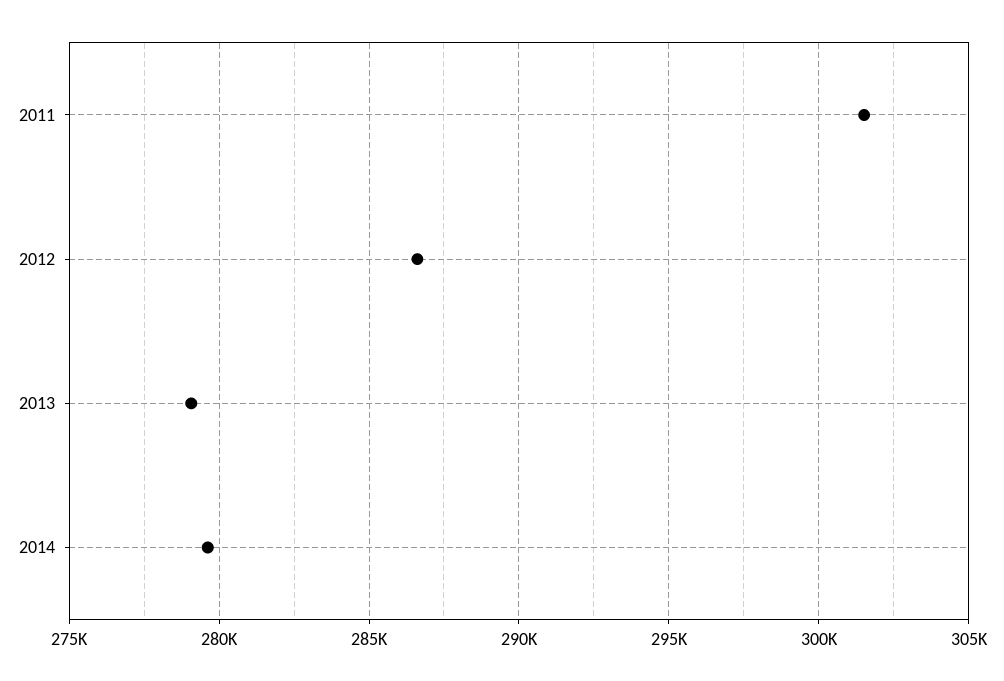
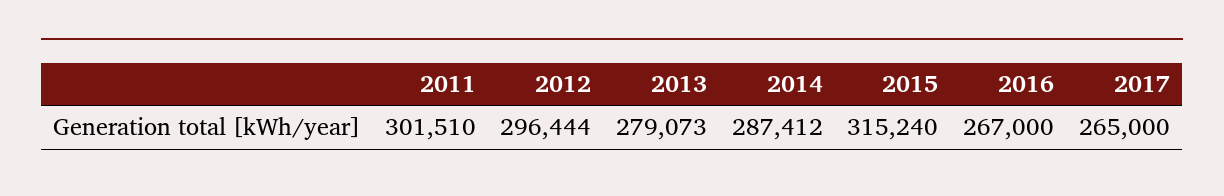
2012: 286500 -> 296444
2014: 279500 -> 287412
2015: none -> 315240
2016: none -> 267000
2017: none -> 265000

